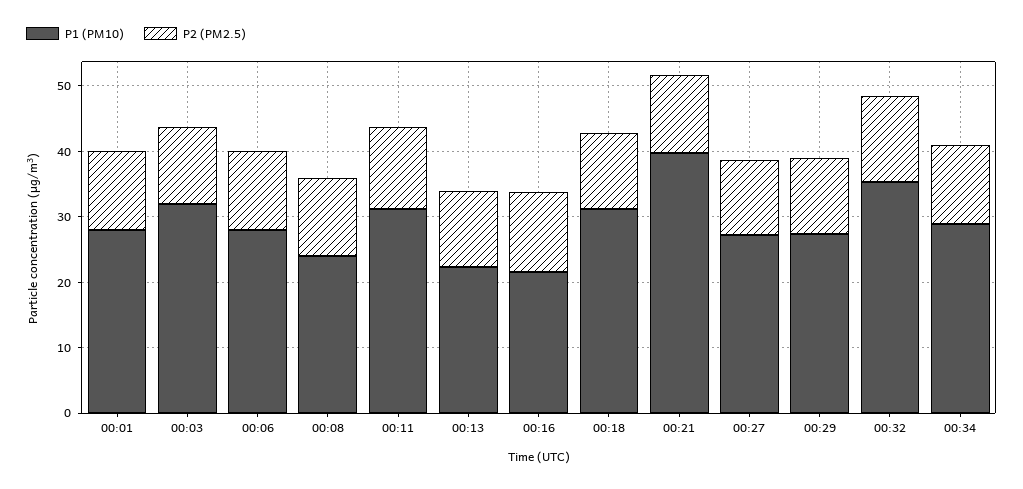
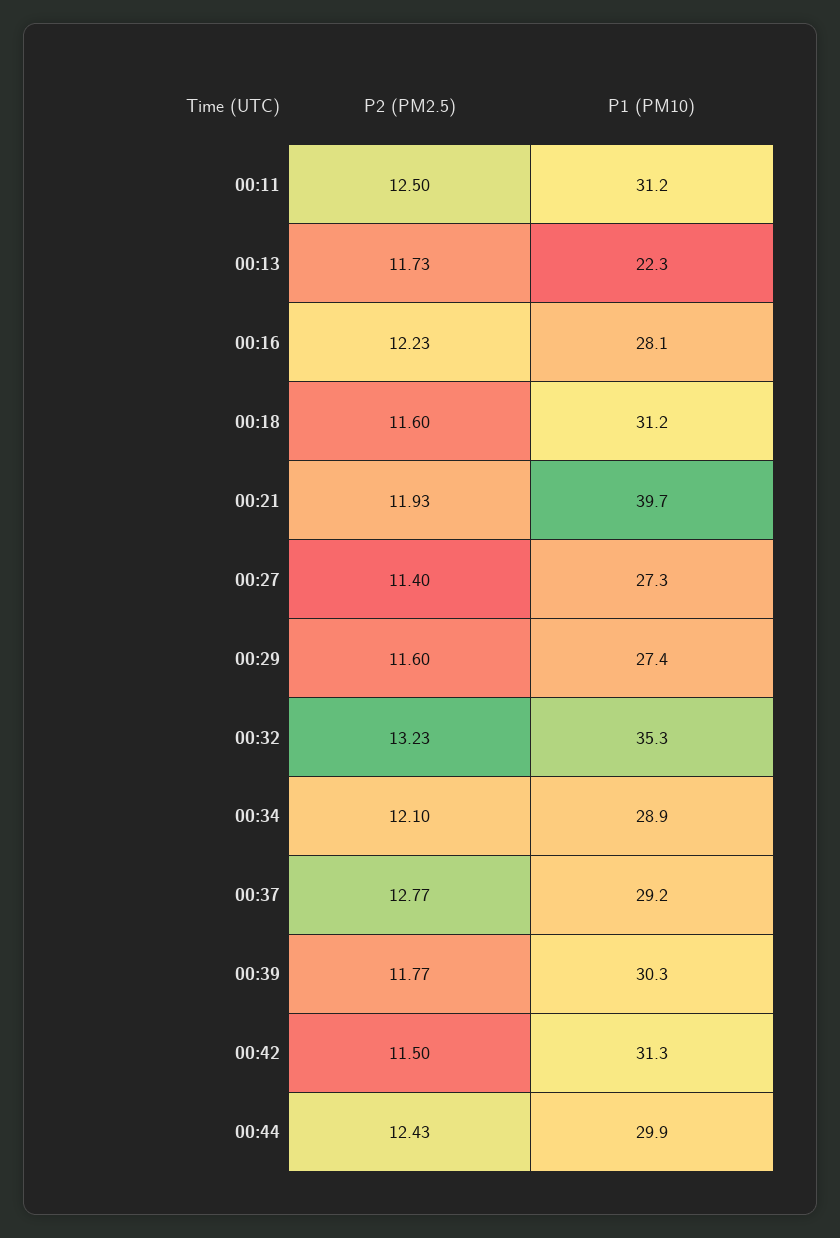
P1 (PM10), 00:01: 28 -> none
P2 (PM2.5), 00:01: 12 -> none
P1 (PM10), 00:03: 32 -> none
P2 (PM2.5), 00:03: 12 -> none
P1 (PM10), 00:06: 28 -> none
P2 (PM2.5), 00:06: 12 -> none
P1 (PM10), 00:08: 24 -> none
P2 (PM2.5), 00:08: 12 -> none
P1 (PM10), 00:16: 22 -> 28.1
P2 (PM2.5), 00:37: none -> 12.77
P1 (PM10), 00:37: none -> 29.2
P2 (PM2.5), 00:39: none -> 11.77
P1 (PM10), 00:39: none -> 30.3
P2 (PM2.5), 00:42: none -> 11.5
P1 (PM10), 00:42: none -> 31.3
P2 (PM2.5), 00:44: none -> 12.43
P1 (PM10), 00:44: none -> 29.9

